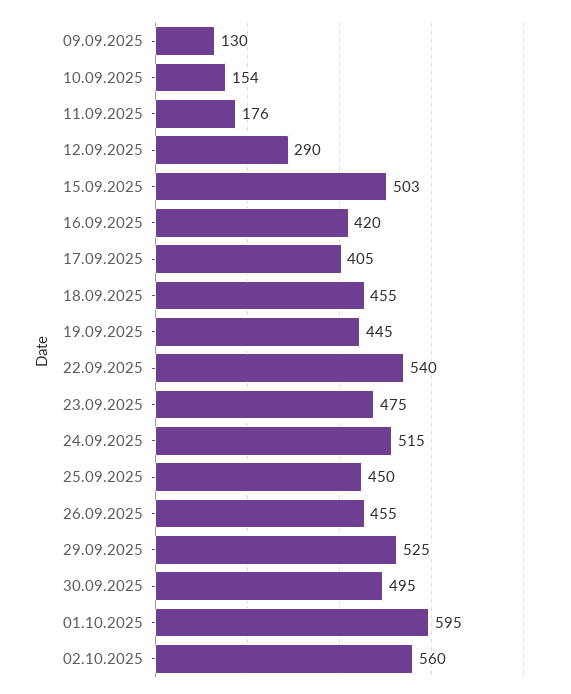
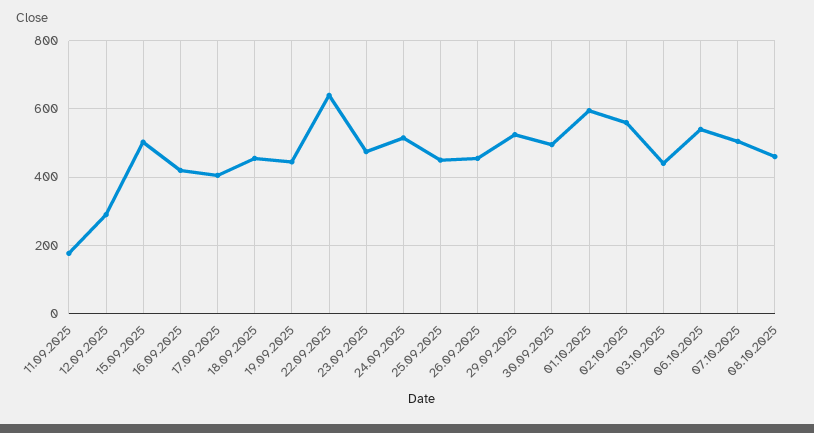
09.09.2025: 130 -> none
10.09.2025: 154 -> none
22.09.2025: 540 -> 640
03.10.2025: none -> 440
06.10.2025: none -> 540
07.10.2025: none -> 500
08.10.2025: none -> 460

